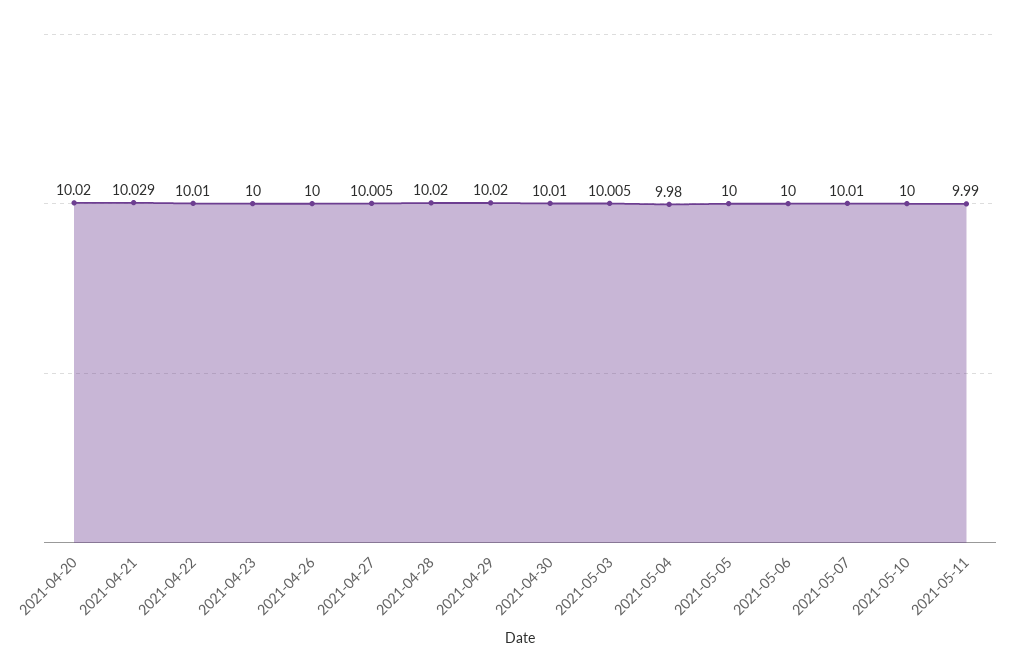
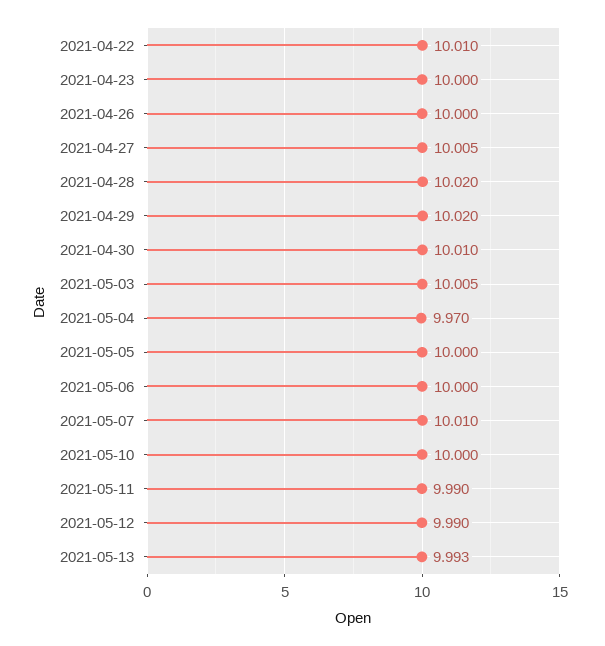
2021-04-20: 10.02 -> none
2021-04-21: 10.029 -> none
2021-05-04: 9.98 -> 9.97
2021-05-12: none -> 9.99
2021-05-13: none -> 9.993

